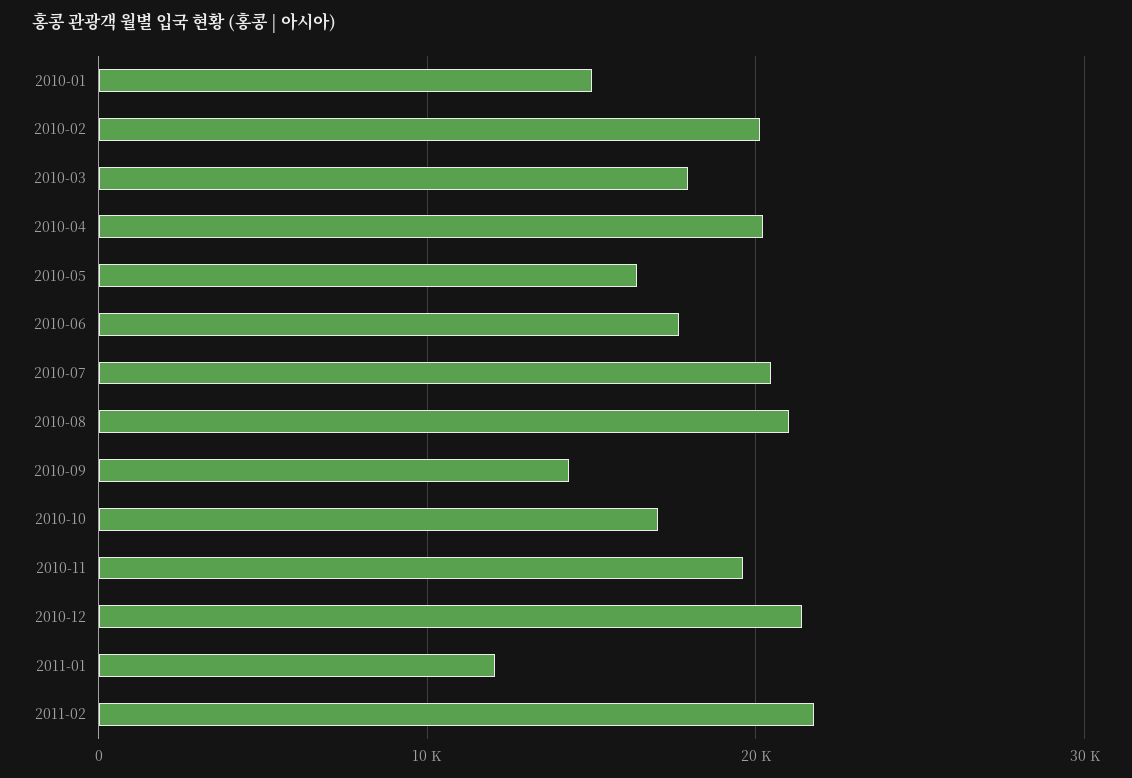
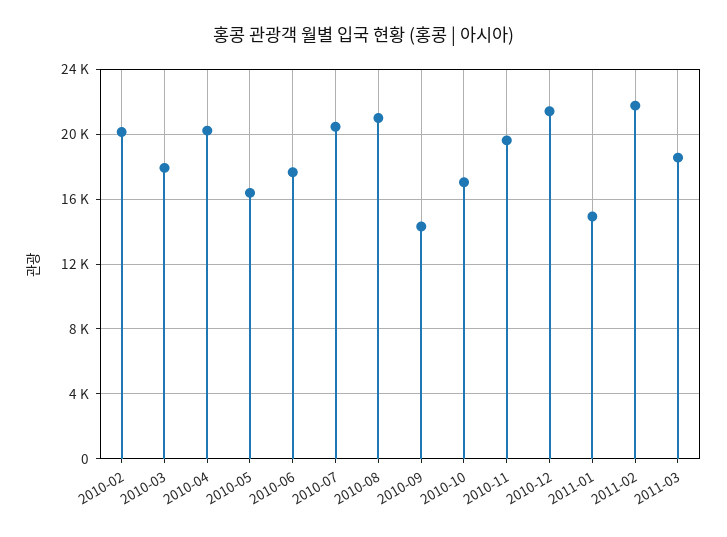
2010-01: 15000 -> none
2011-01: 12000 -> 15000
2011-03: none -> 18500

